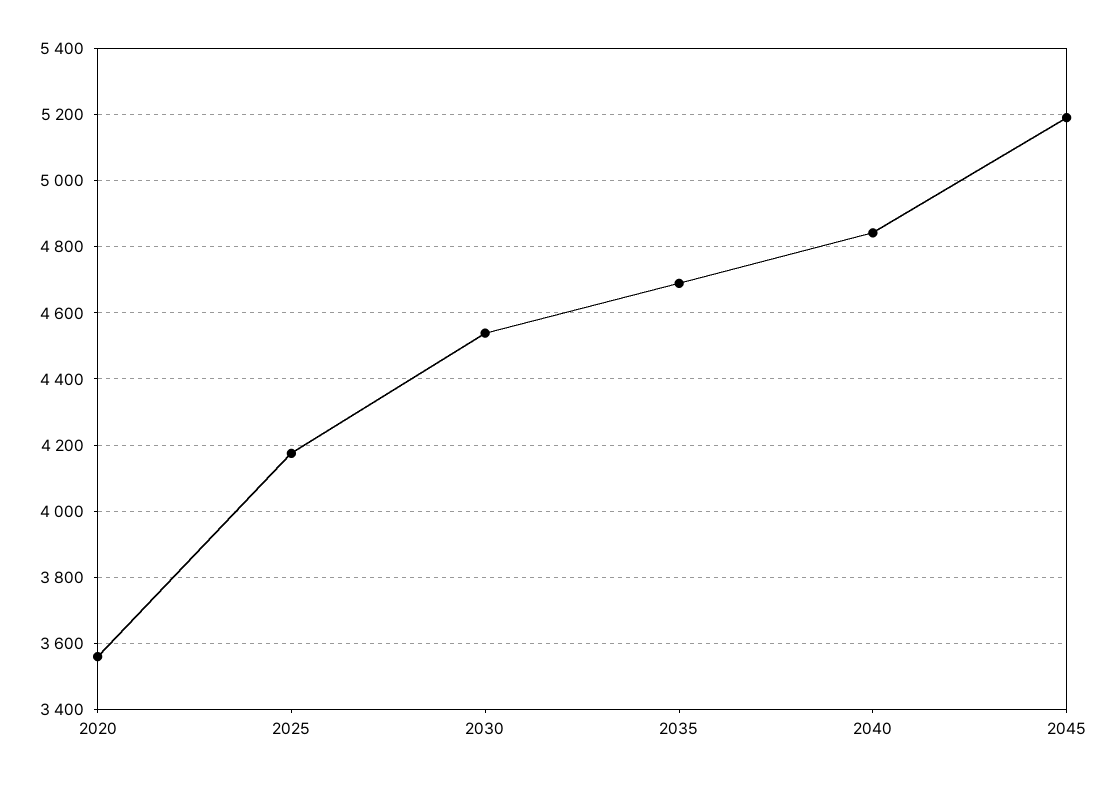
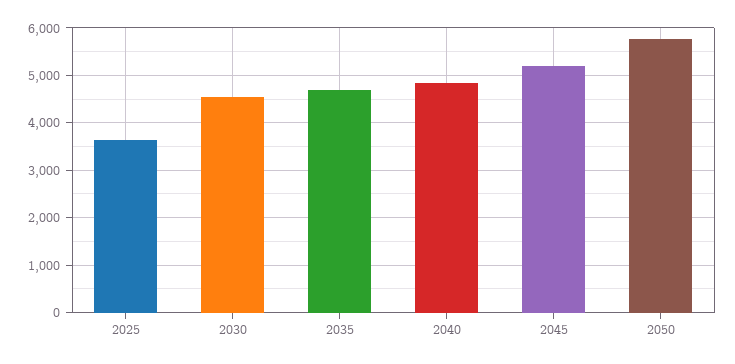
2020: 3560 -> none
2025: 4180 -> 3600
2050: none -> 5800

